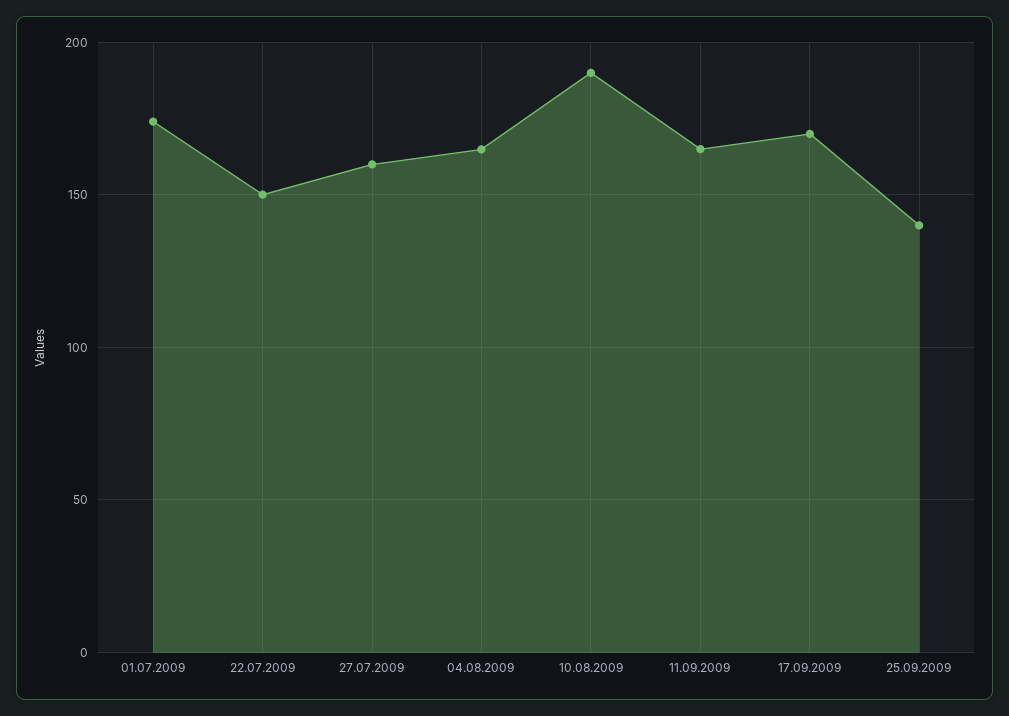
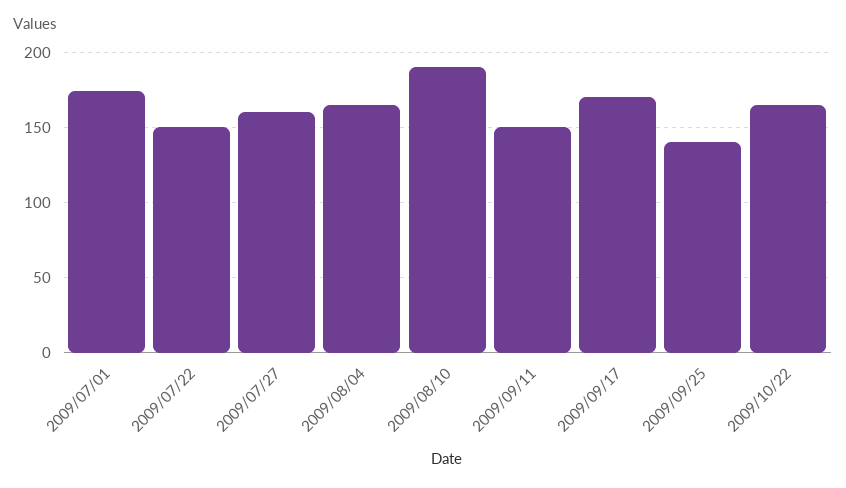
11.09.2009: 165 -> 150
2009/10/22: none -> 165

